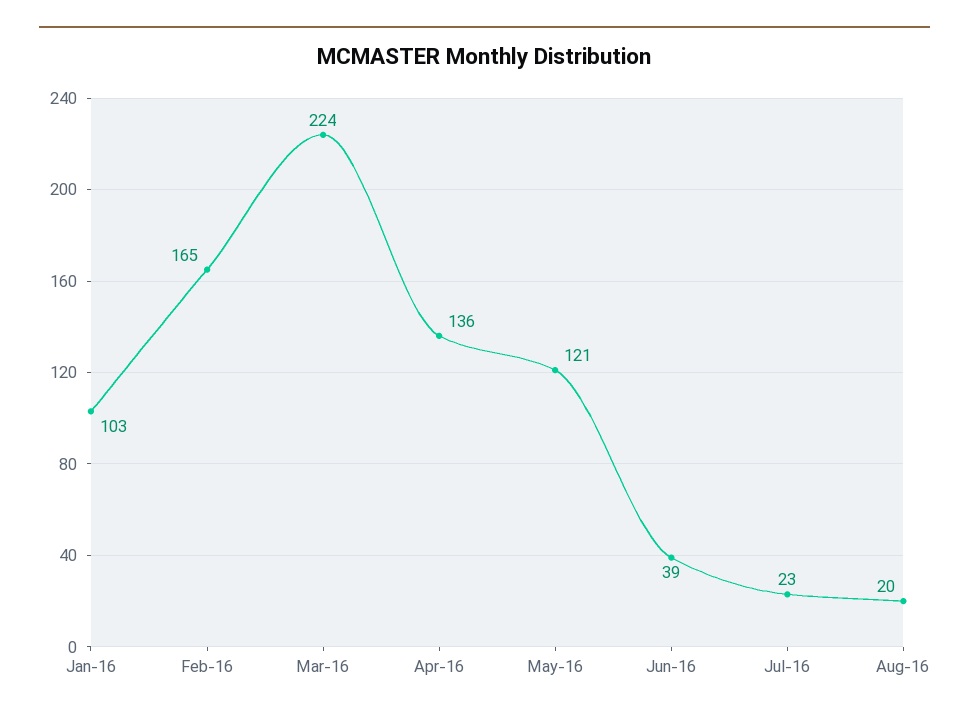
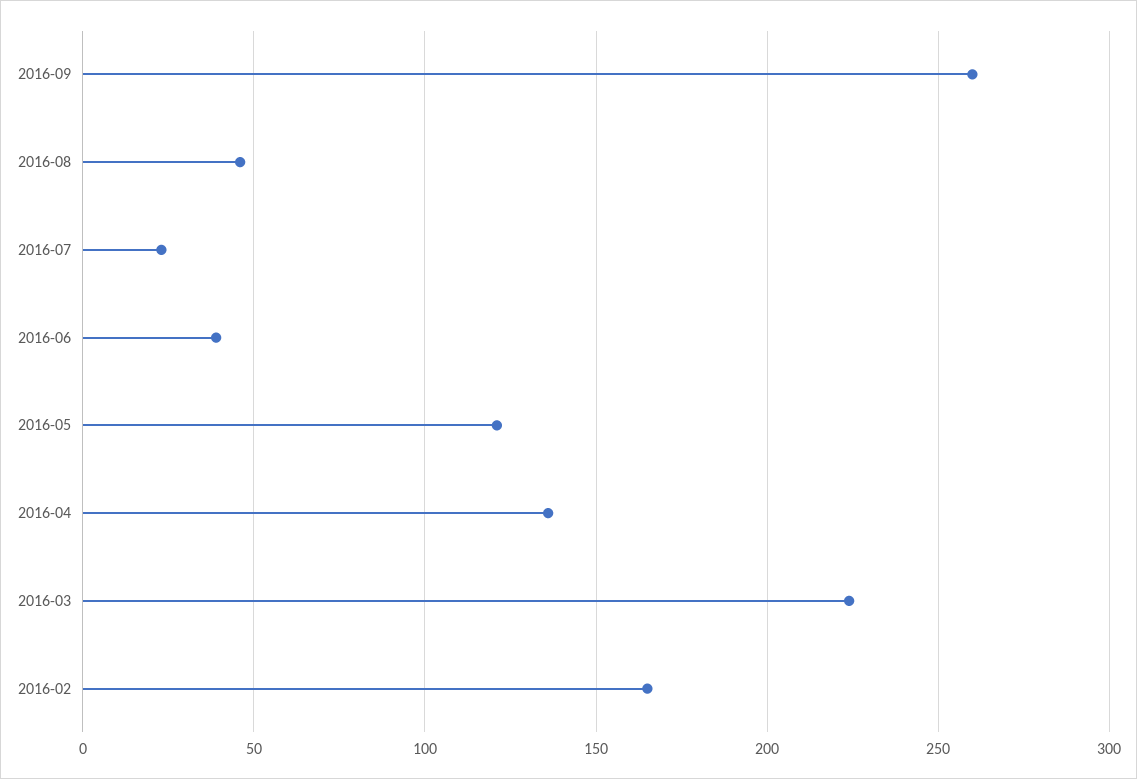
Jan-16: 103 -> none
Aug-16: 20 -> 45
2016-09: none -> 260

